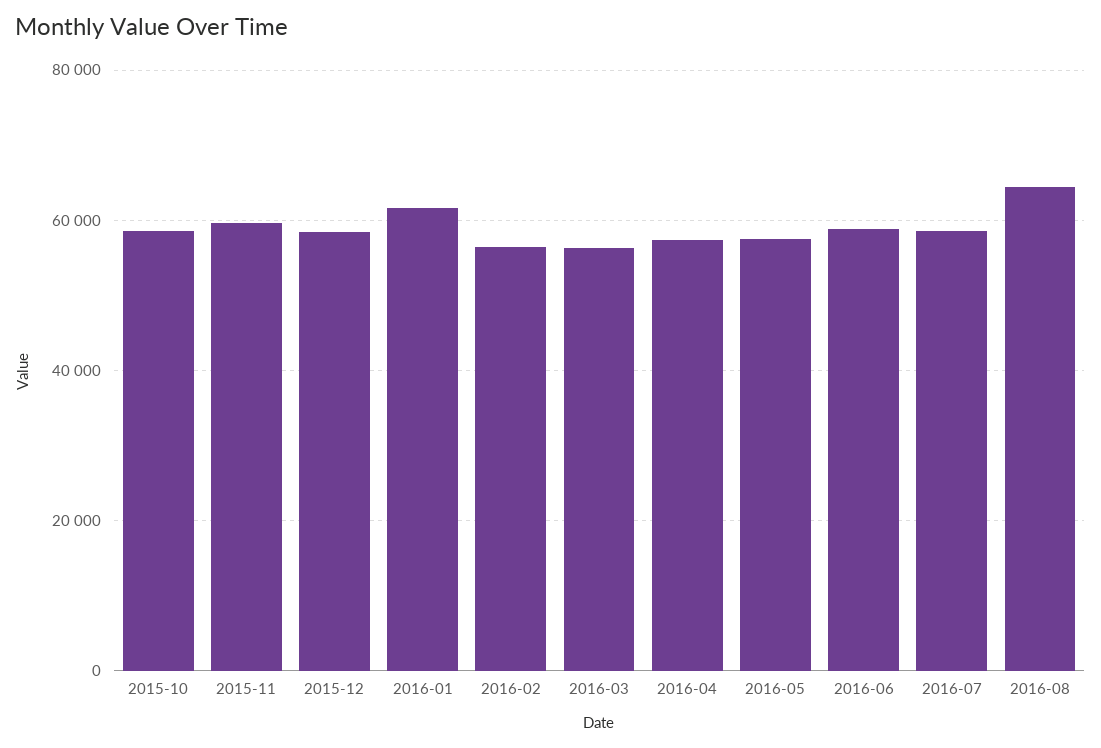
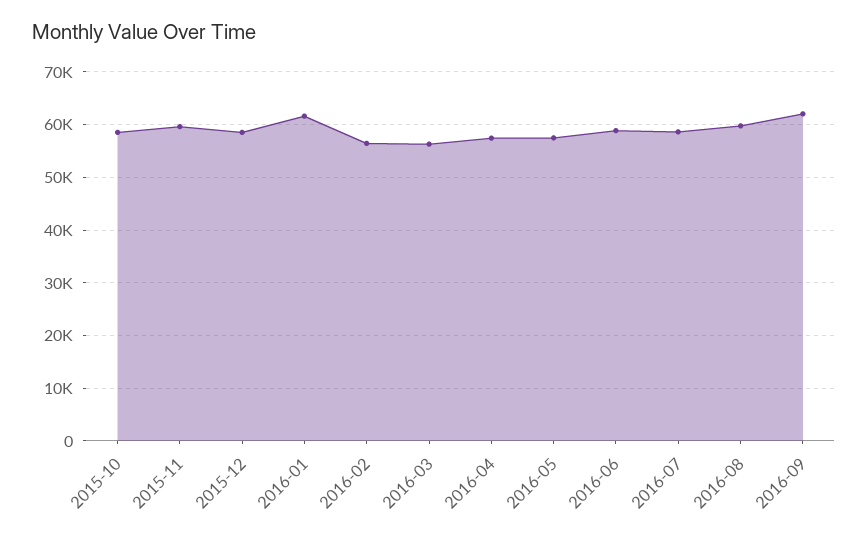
2016-08: 64000 -> 60000
2016-09: none -> 62000

